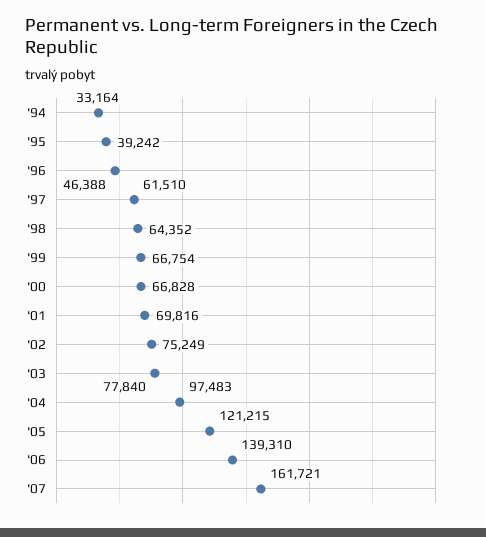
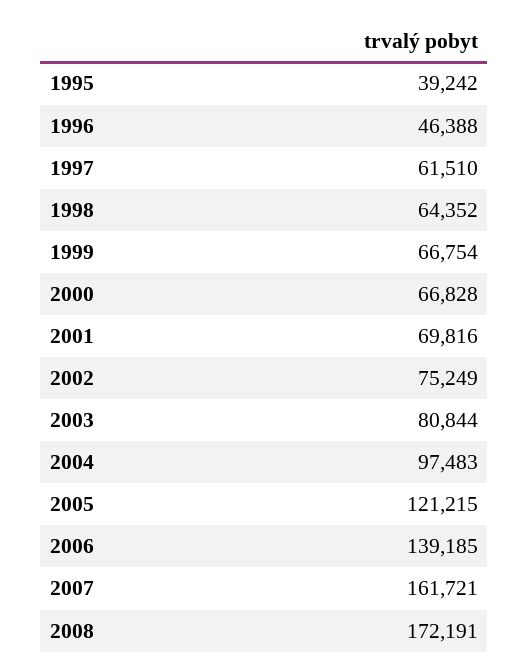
'94: 33164 -> none
'03: 77840 -> 80844
'06: 139310 -> 139185
2008: none -> 172191

